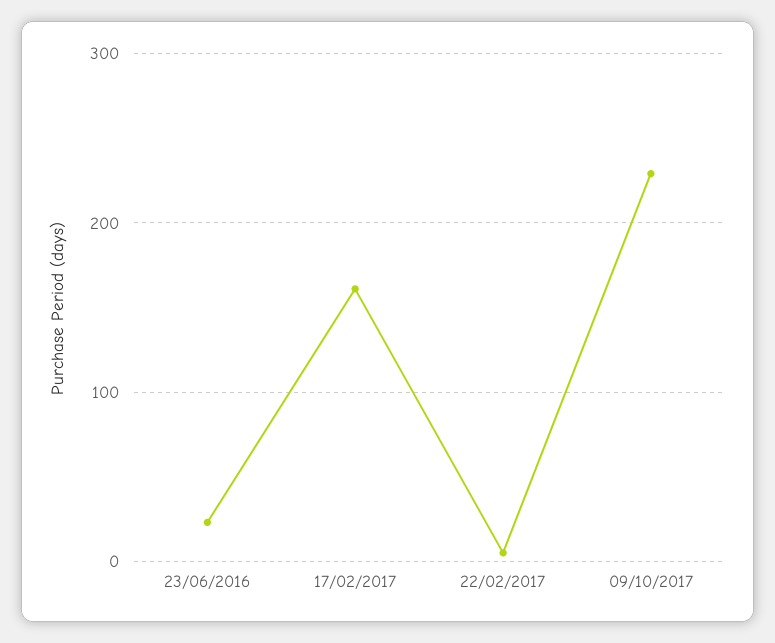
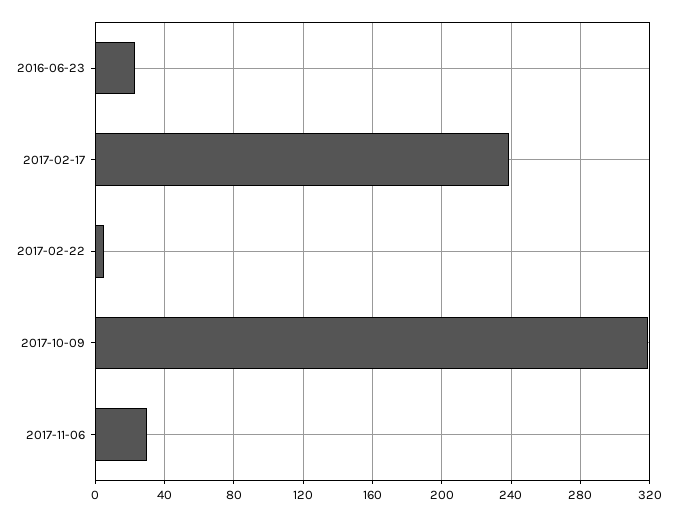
17/02/2017: 160 -> 240
09/10/2017: 230 -> 320
2017-11-06: none -> 30

